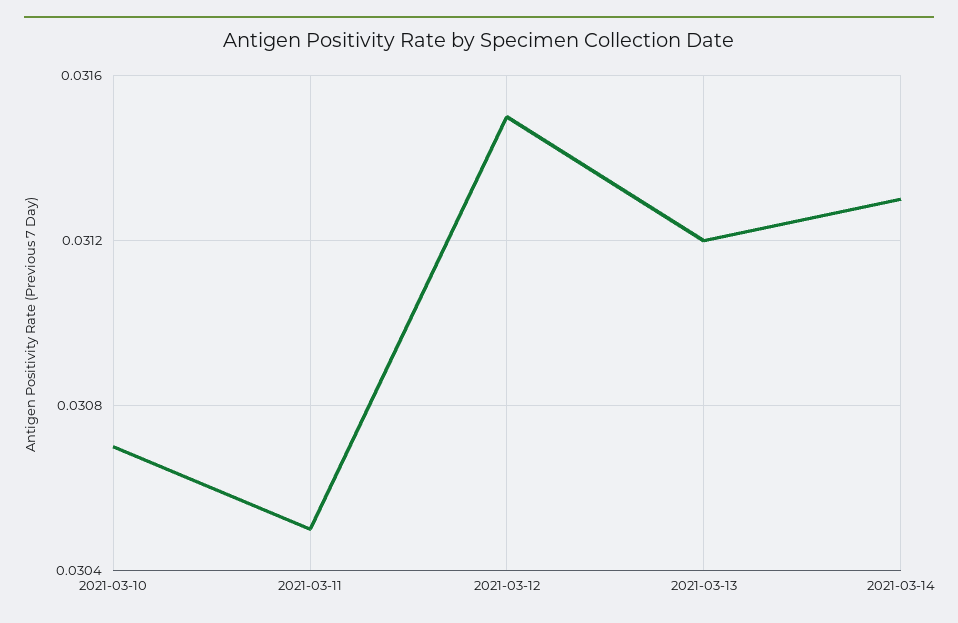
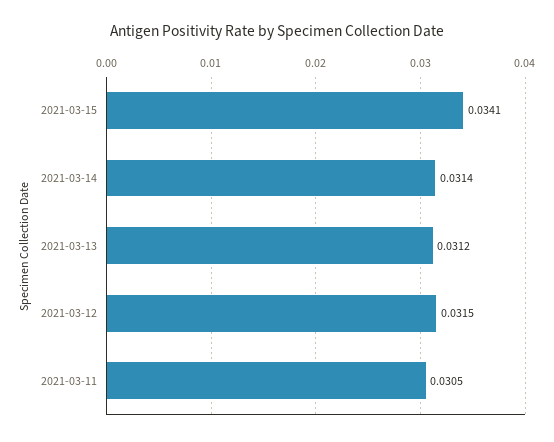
2021-03-10: 0.0307 -> none
2021-03-14: 0.0313 -> 0.0314
2021-03-15: none -> 0.0341

